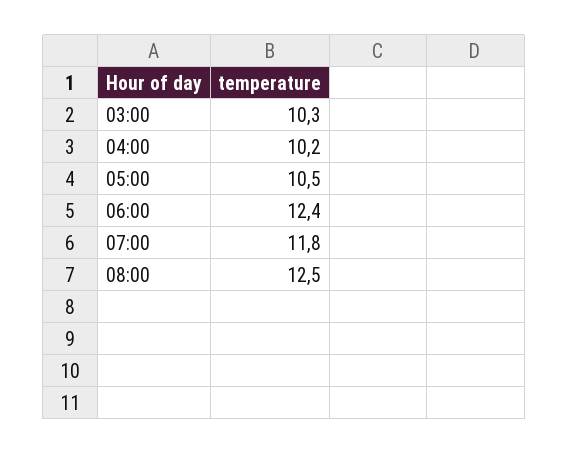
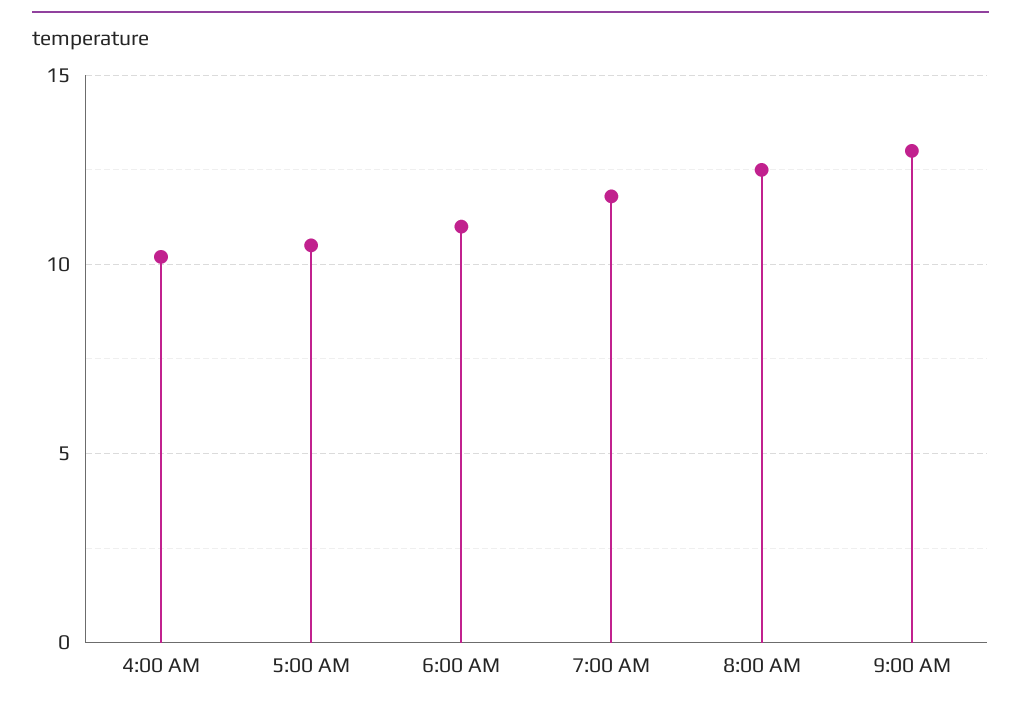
03:00: 10.3 -> none
06:00: 12.4 -> 11
9:00 AM: none -> 13

